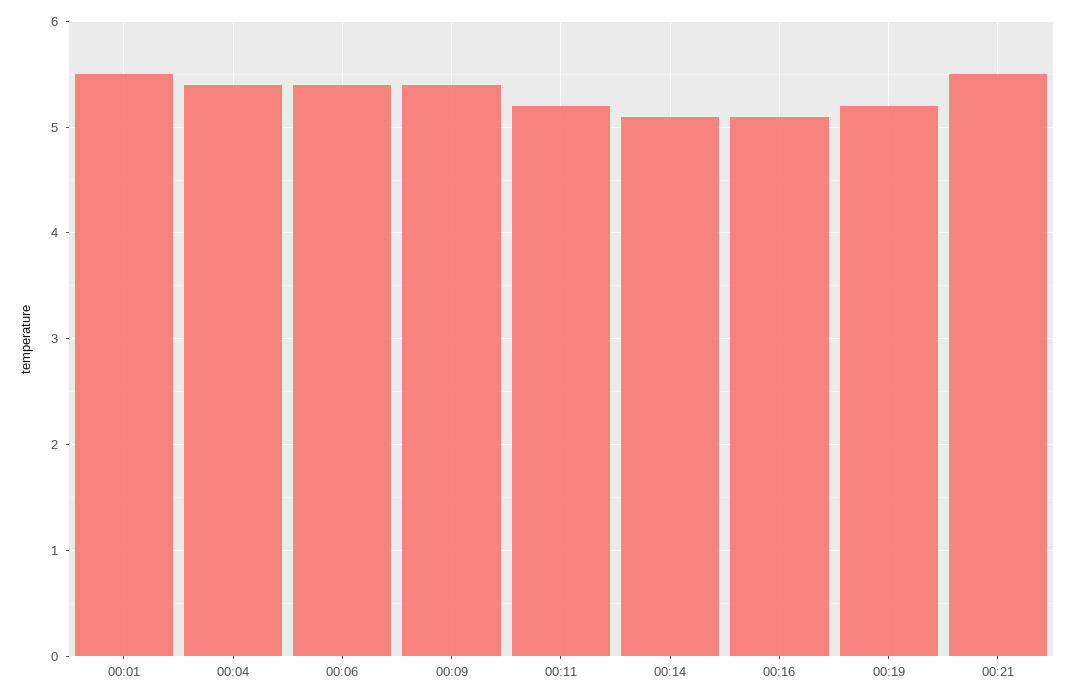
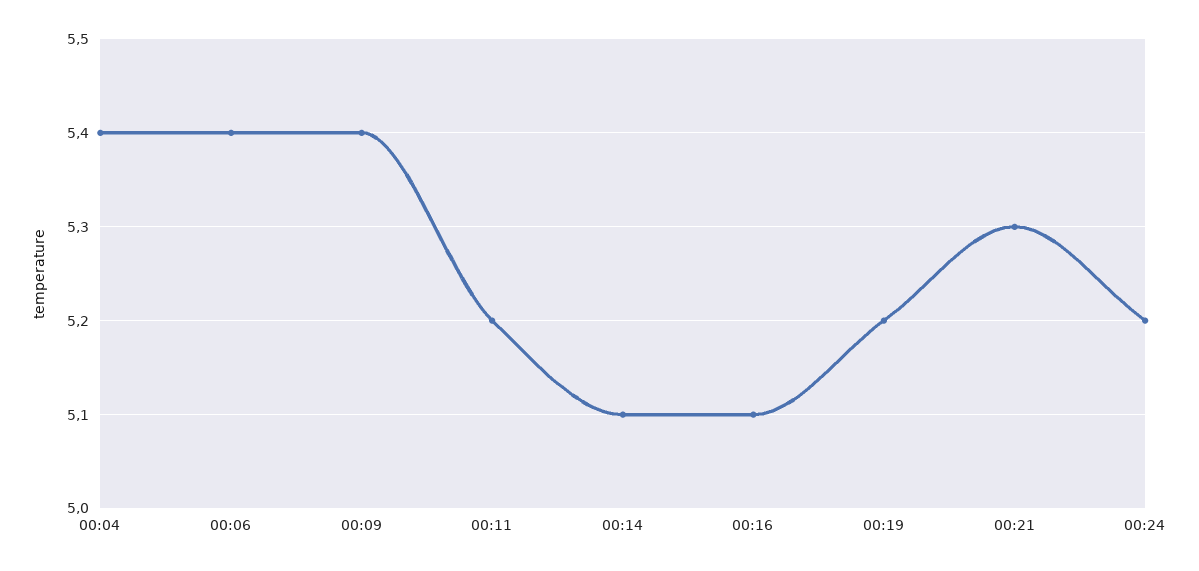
00:01: 5.5 -> none
00:21: 5.5 -> 5.3
00:24: none -> 5.2

